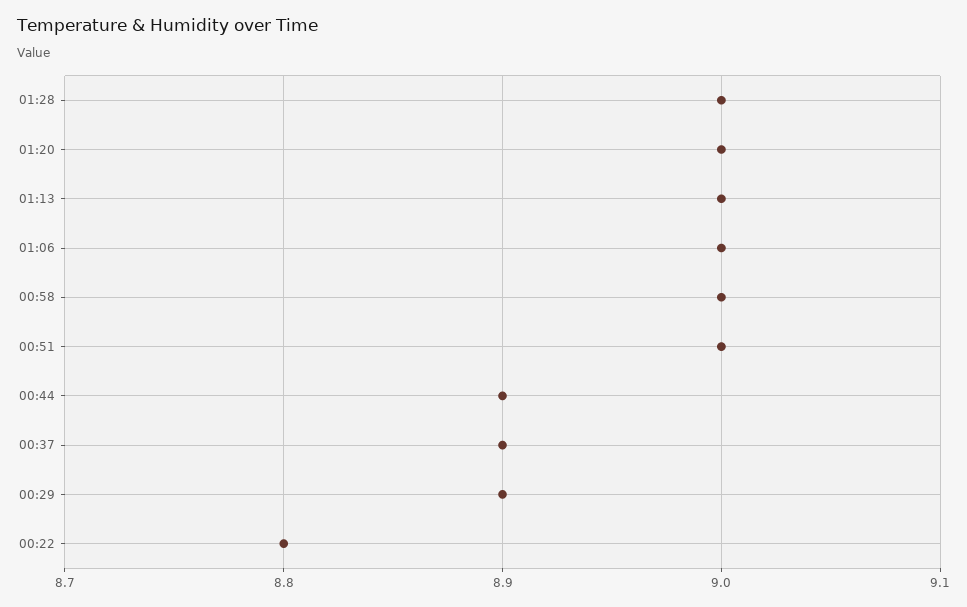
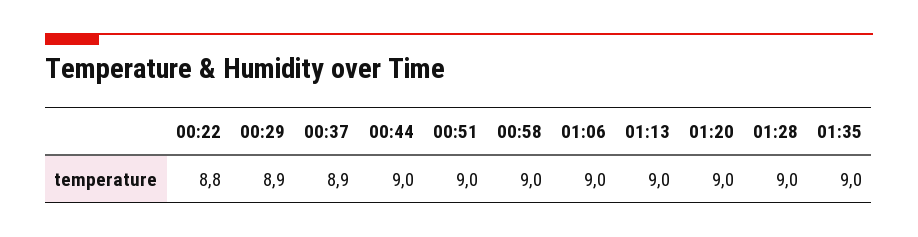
00:44: 8.9 -> 9
01:35: none -> 9

